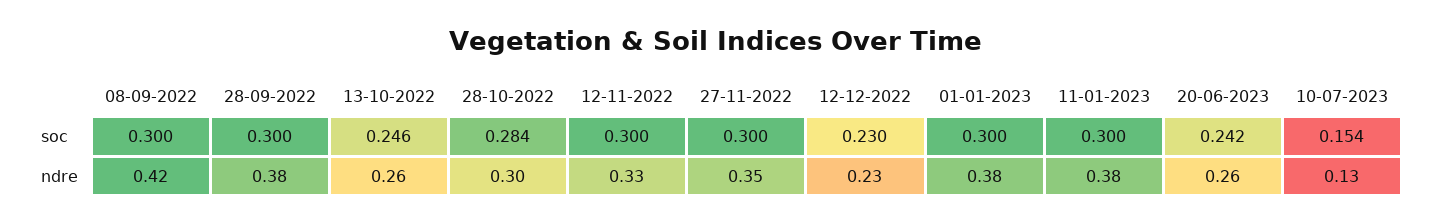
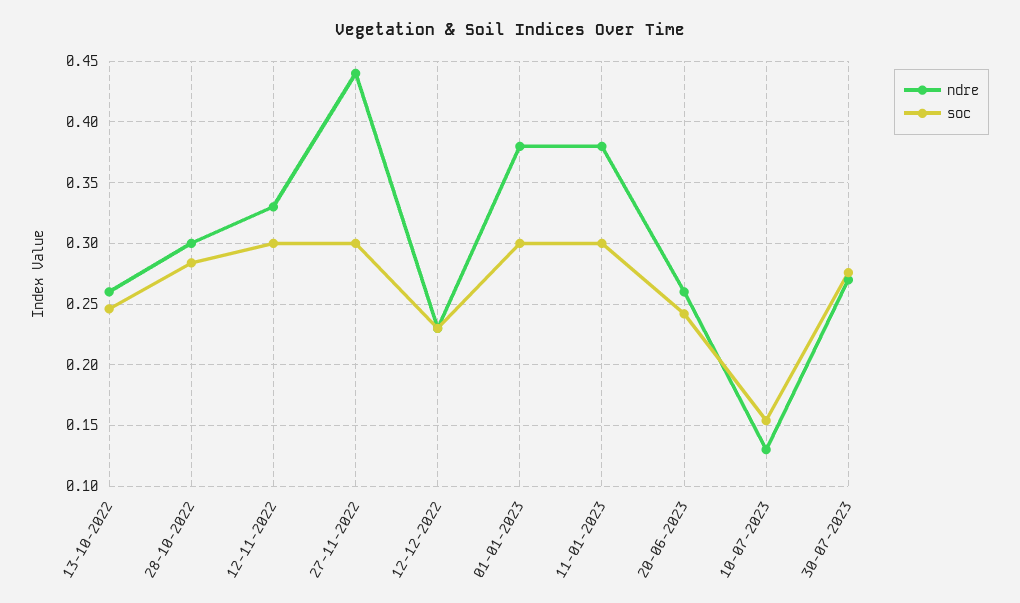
soc, 08-09-2022: 0.3 -> none
soc, 28-09-2022: 0.3 -> none
ndre, 08-09-2022: 0.42 -> none
ndre, 28-09-2022: 0.38 -> none
ndre, 27-11-2022: 0.35 -> 0.44
ndre, 30-07-2023: none -> 0.27
soc, 30-07-2023: none -> 0.275

